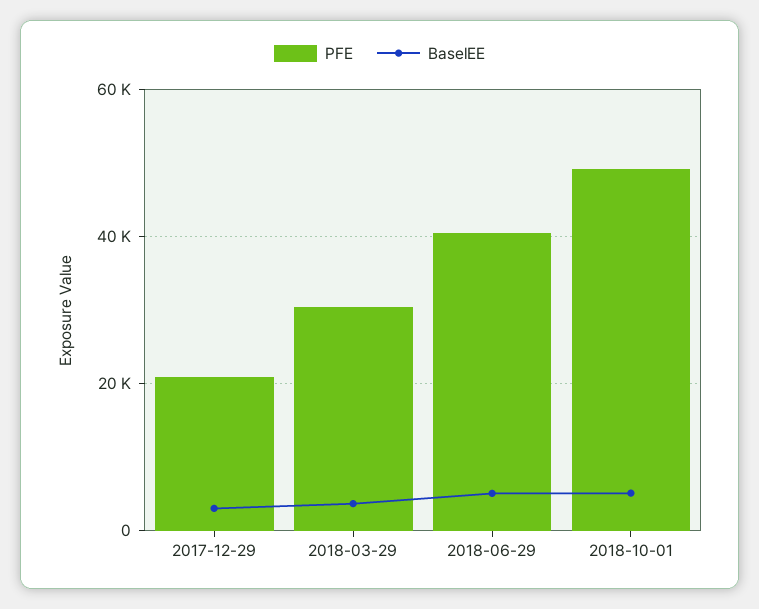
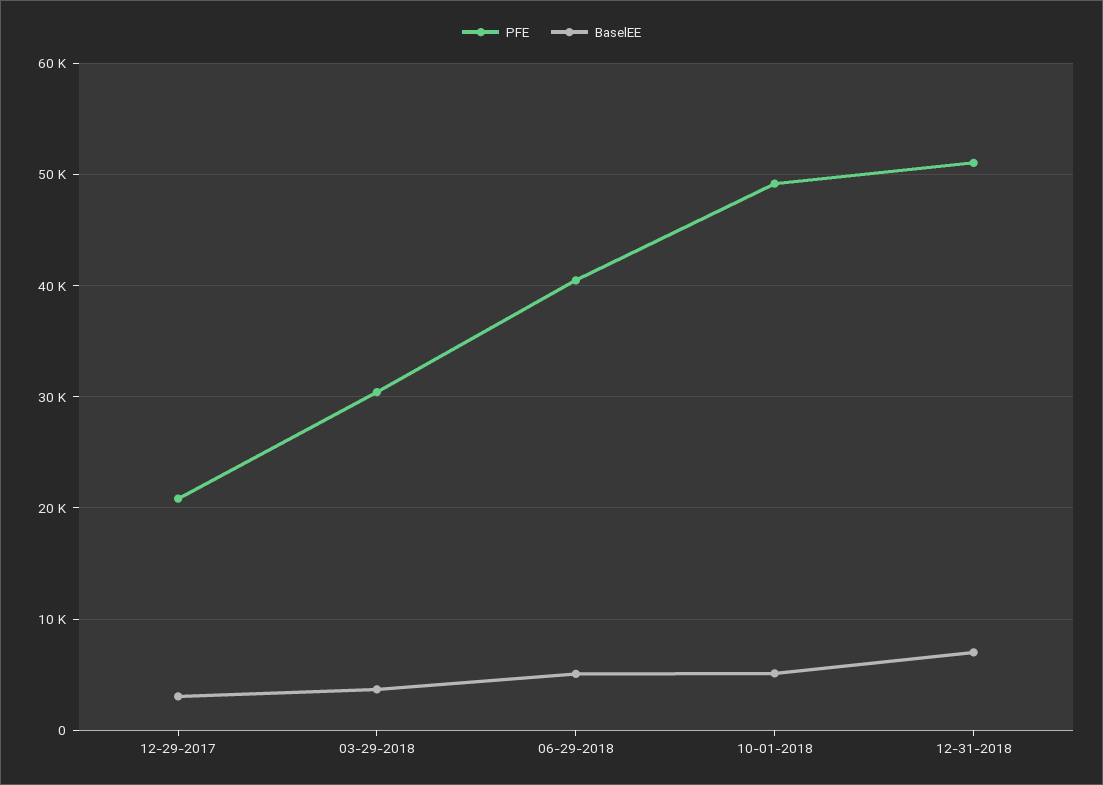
PFE, 12-31-2018: none -> 51000
BaselEE, 12-31-2018: none -> 7000

